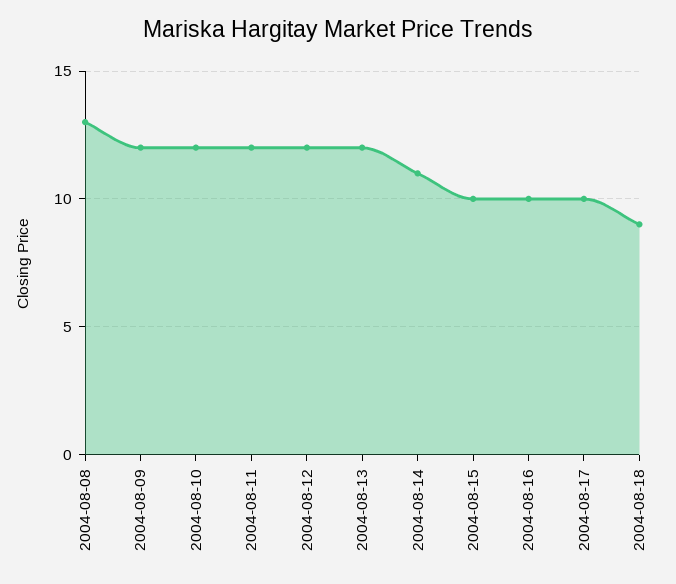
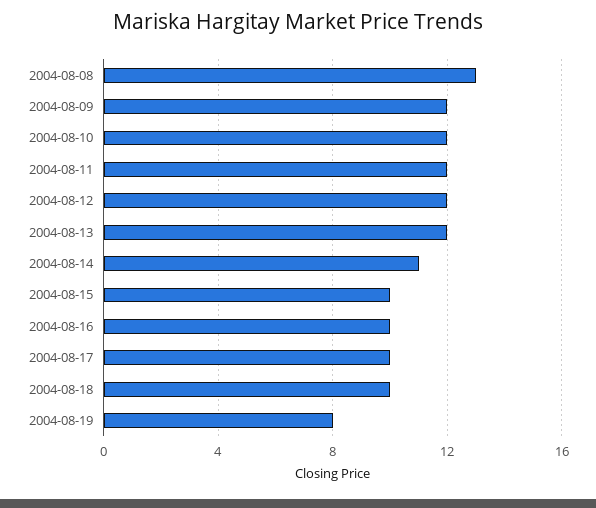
2004-08-18: 9 -> 10
2004-08-19: none -> 8

